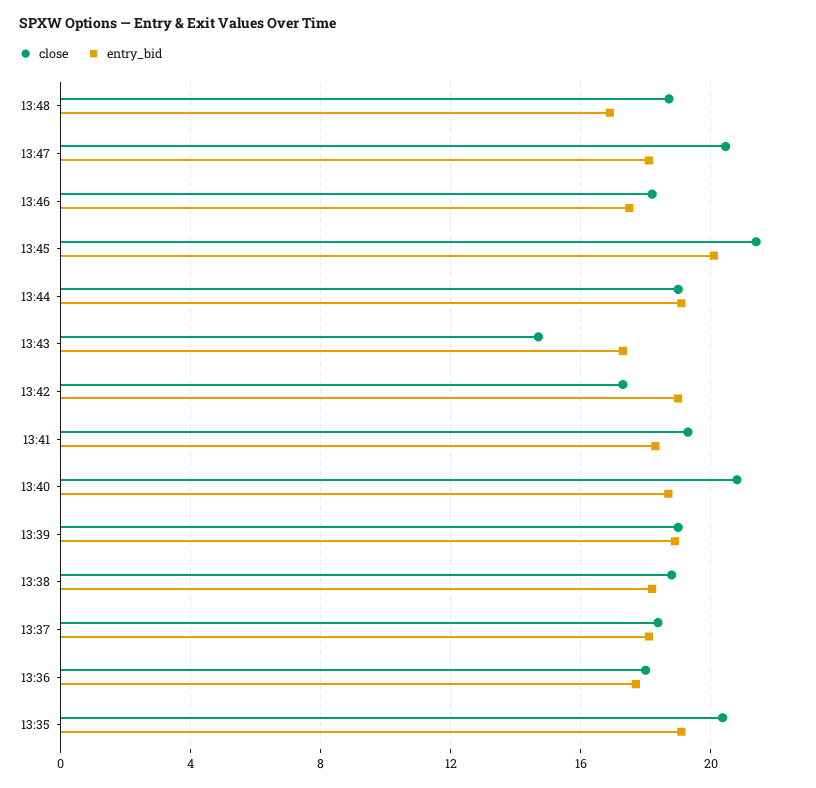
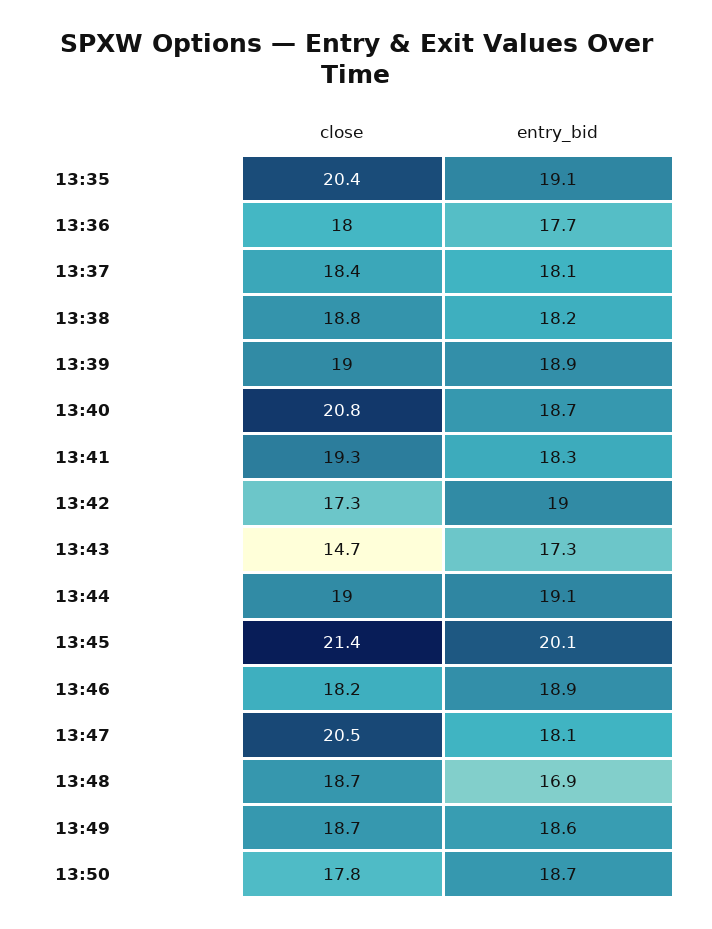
entry_bid, 13:46: 17.5 -> 18.9
close, 13:49: none -> 18.7
entry_bid, 13:49: none -> 18.6
close, 13:50: none -> 17.8
entry_bid, 13:50: none -> 18.7

